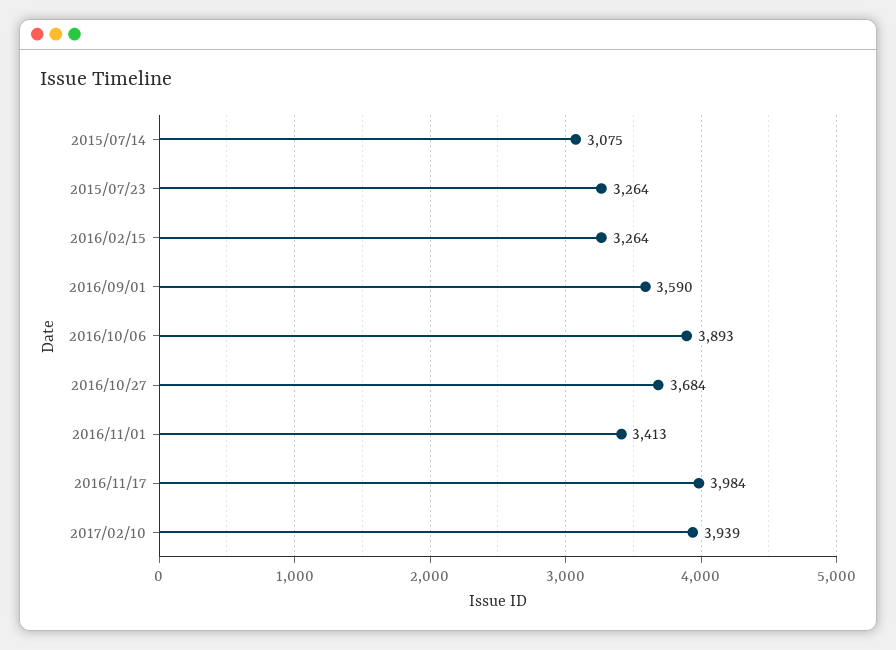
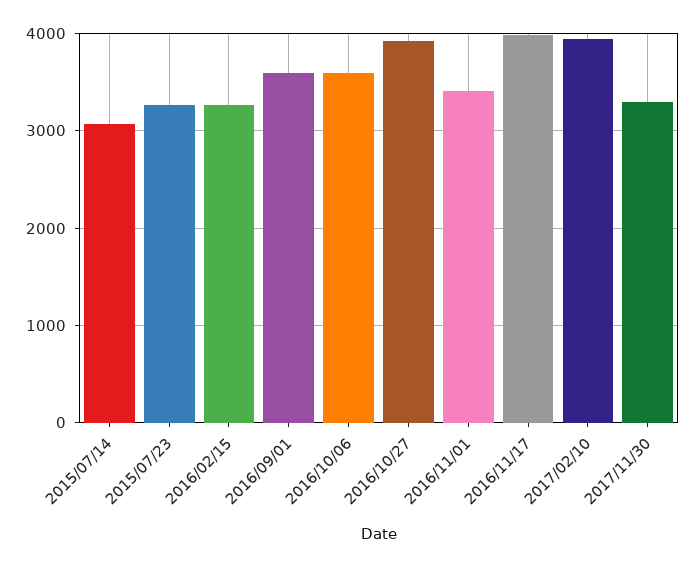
2016/10/06: 3893 -> 3600
2016/10/27: 3684 -> 3900
2017/11/30: none -> 3300

